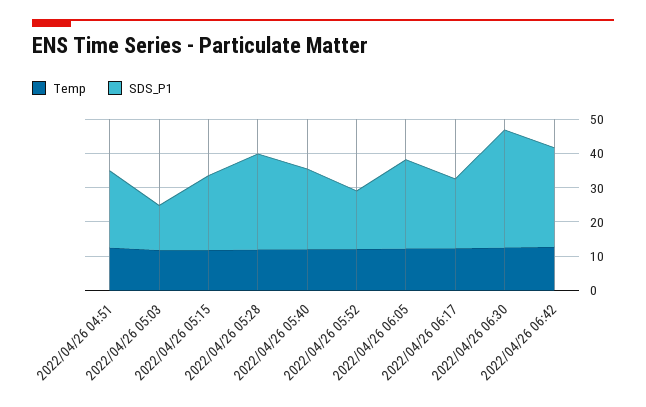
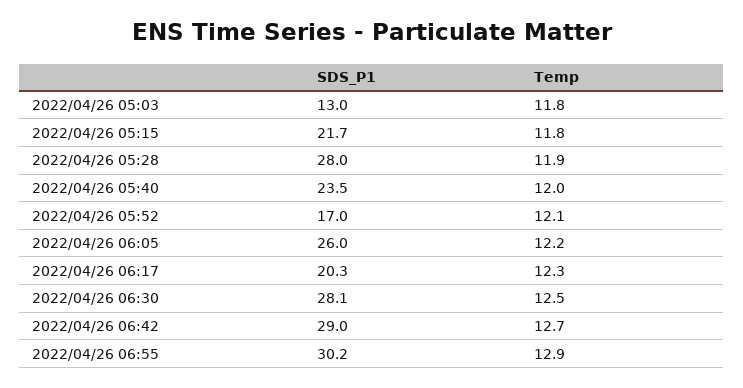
Temp, 2022/04/26 04:51: 12.5 -> none
SDS_P1, 2022/04/26 04:51: 22.5 -> none
SDS_P1, 2022/04/26 06:30: 35 -> 28.1
SDS_P1, 2022/04/26 06:55: none -> 30.2
Temp, 2022/04/26 06:55: none -> 12.9

